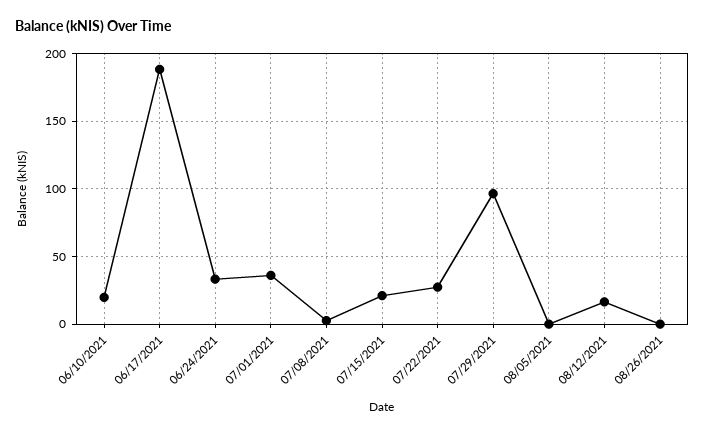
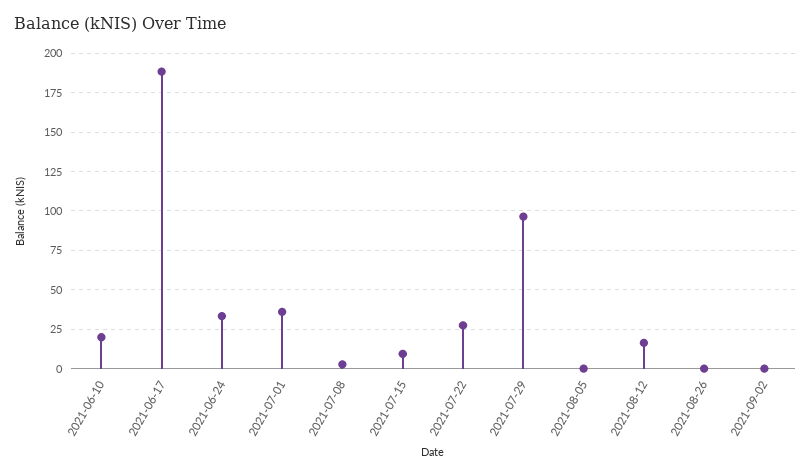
07/15/2021: 20 -> 10
2021-09-02: none -> 0

